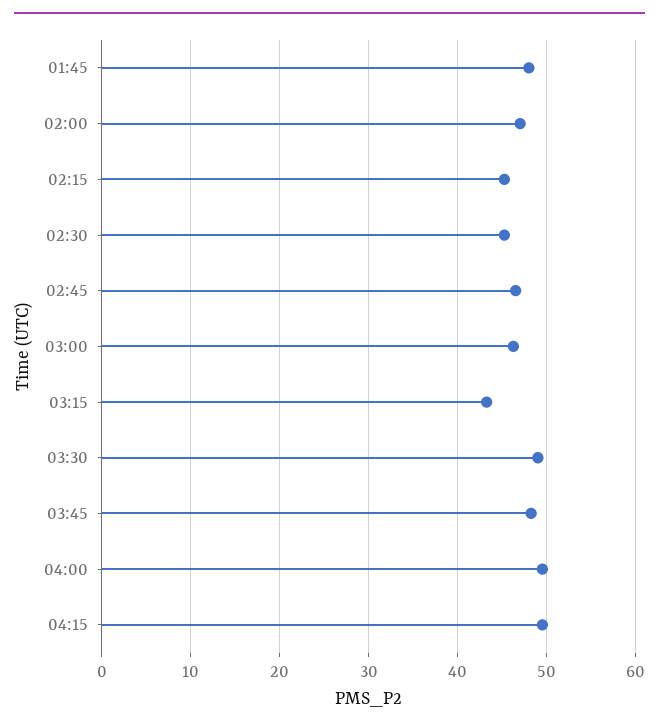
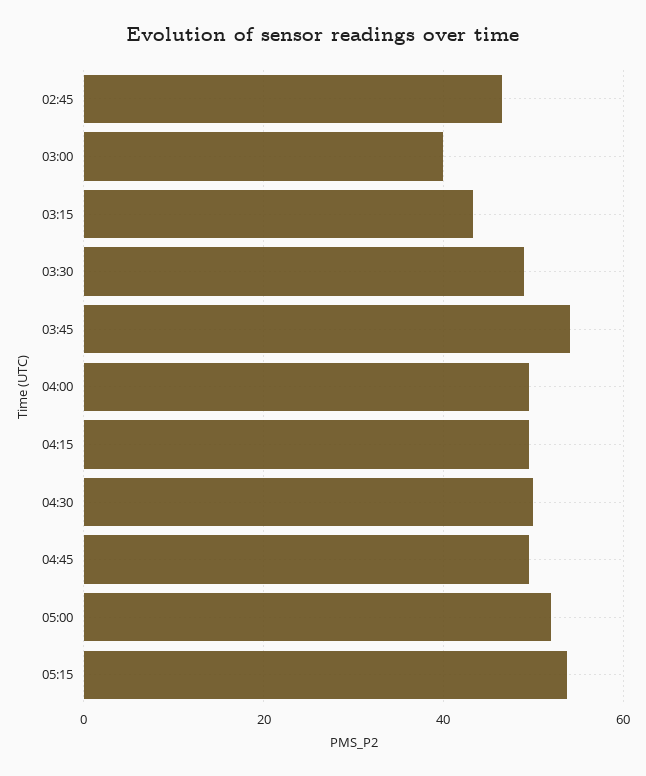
01:45: 48 -> none
02:00: 47 -> none
02:15: 45 -> none
02:30: 45 -> none
03:00: 46 -> 40
03:45: 48 -> 54
04:30: none -> 50
04:45: none -> 50
05:00: none -> 52
05:15: none -> 54

